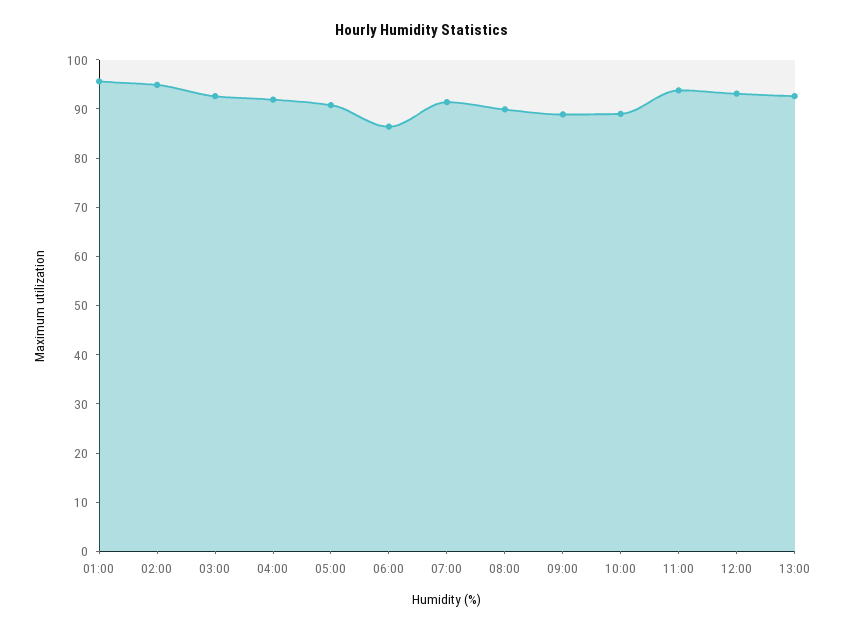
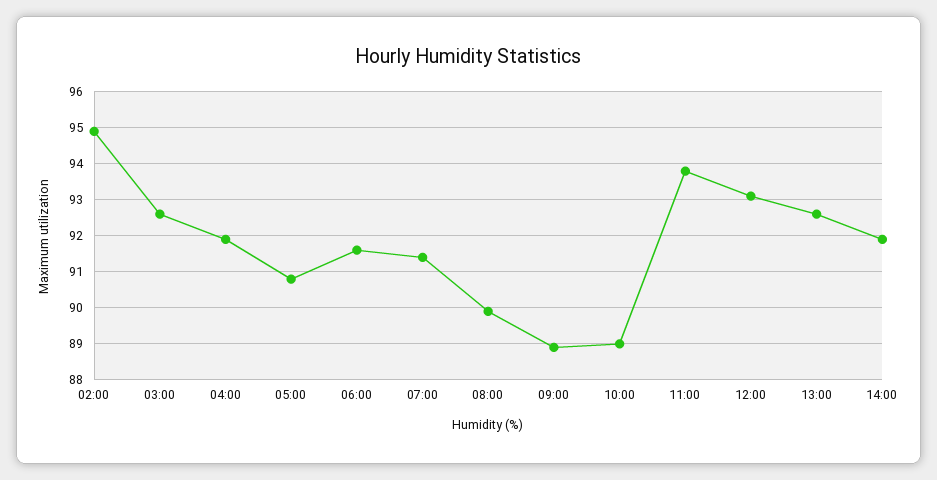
01:00: 96 -> none
06:00: 86 -> 91.5
14:00: none -> 92

